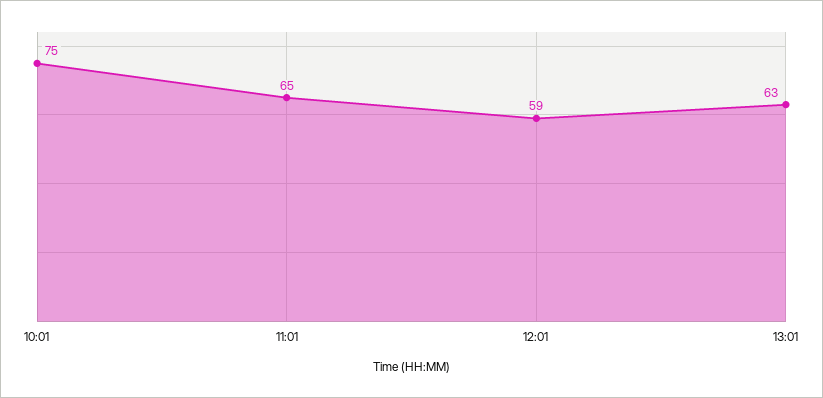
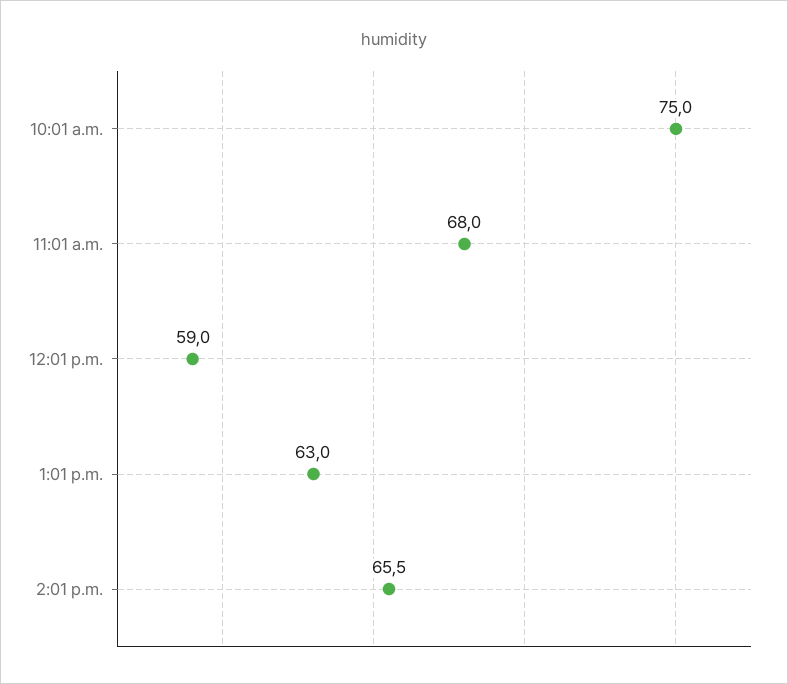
11:01: 65 -> 68
2:01 p.m.: none -> 65.5

